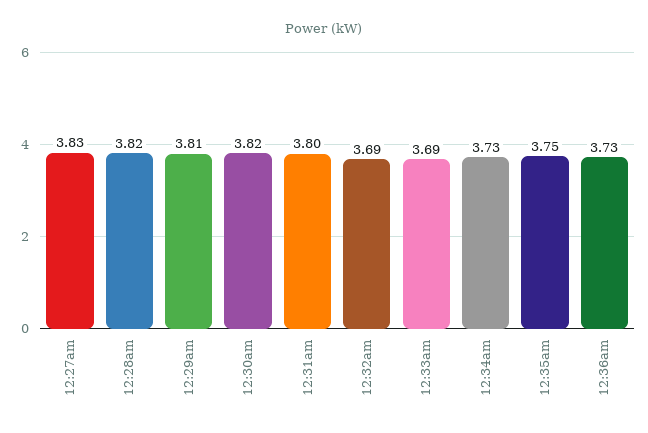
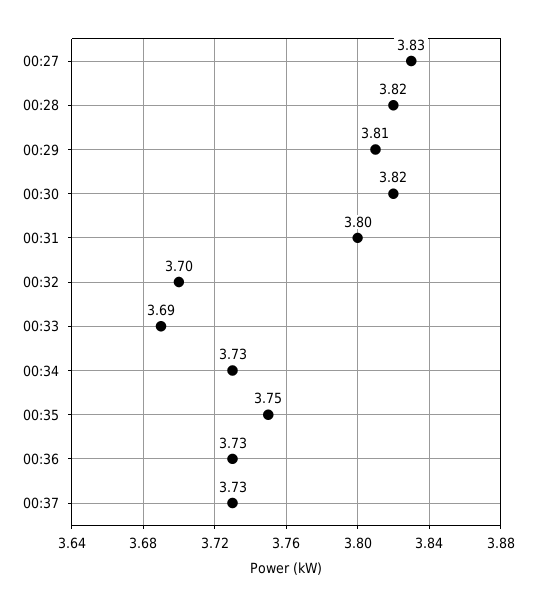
12:32am: 3.69 -> 3.7
00:37: none -> 3.73

